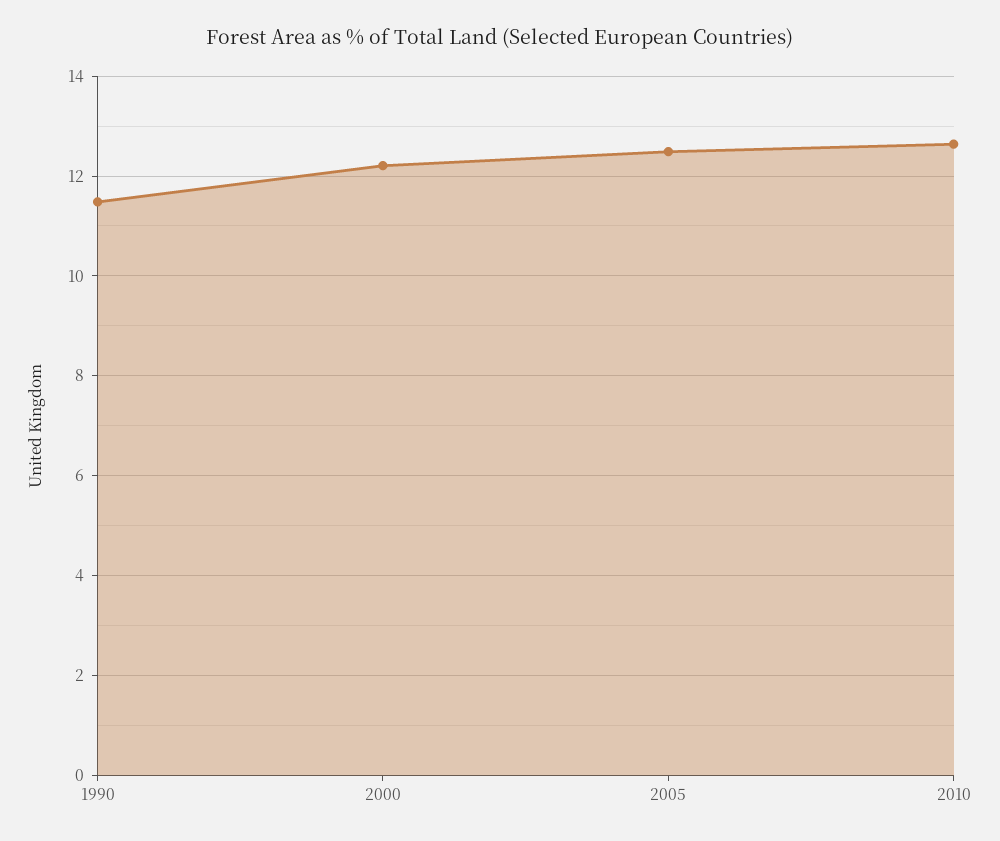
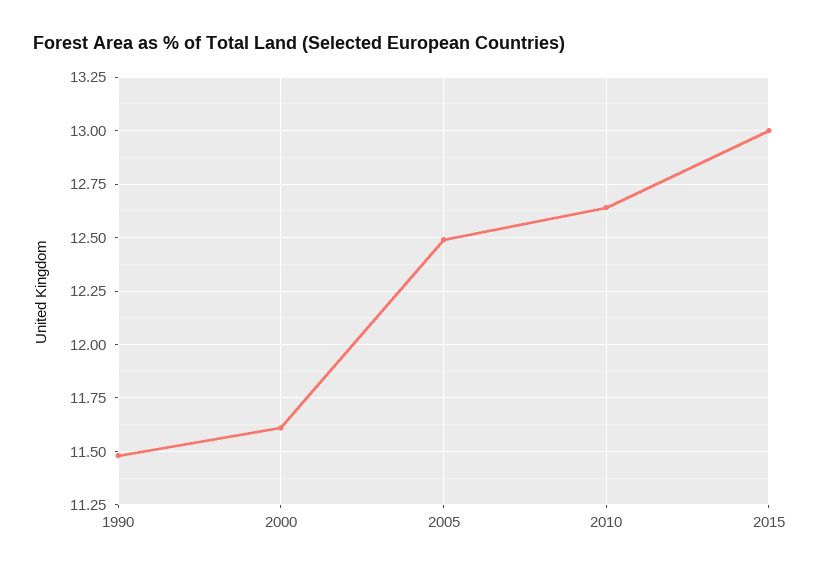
2000: 12.2 -> 11.6
2015: none -> 13

